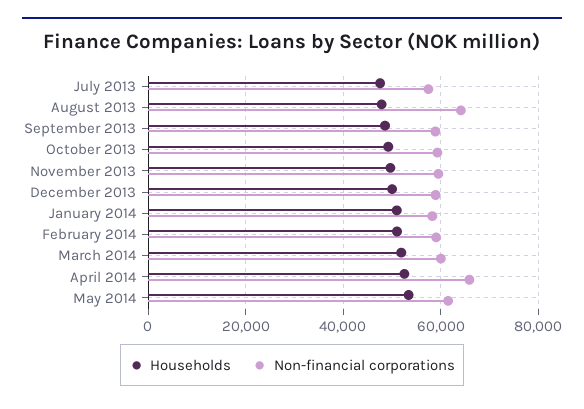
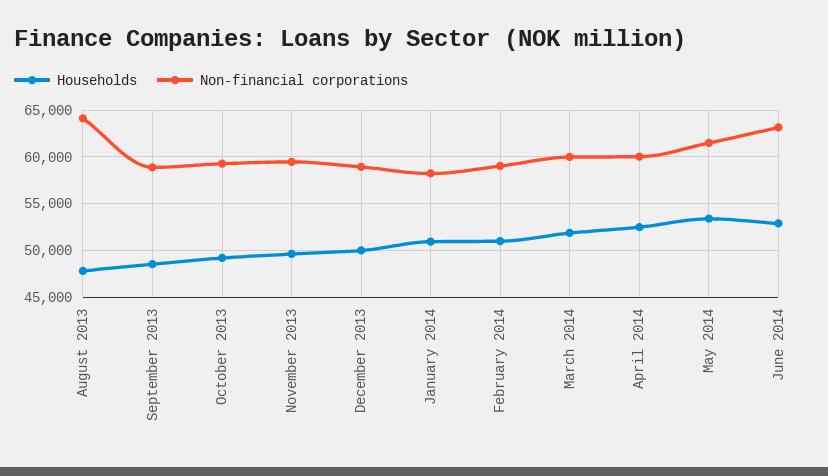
Households, July 2013: 48000 -> none
Non-financial corporations, July 2013: 58000 -> none
Non-financial corporations, April 2014: 66000 -> 60000
Households, June 2014: none -> 53000
Non-financial corporations, June 2014: none -> 63000

